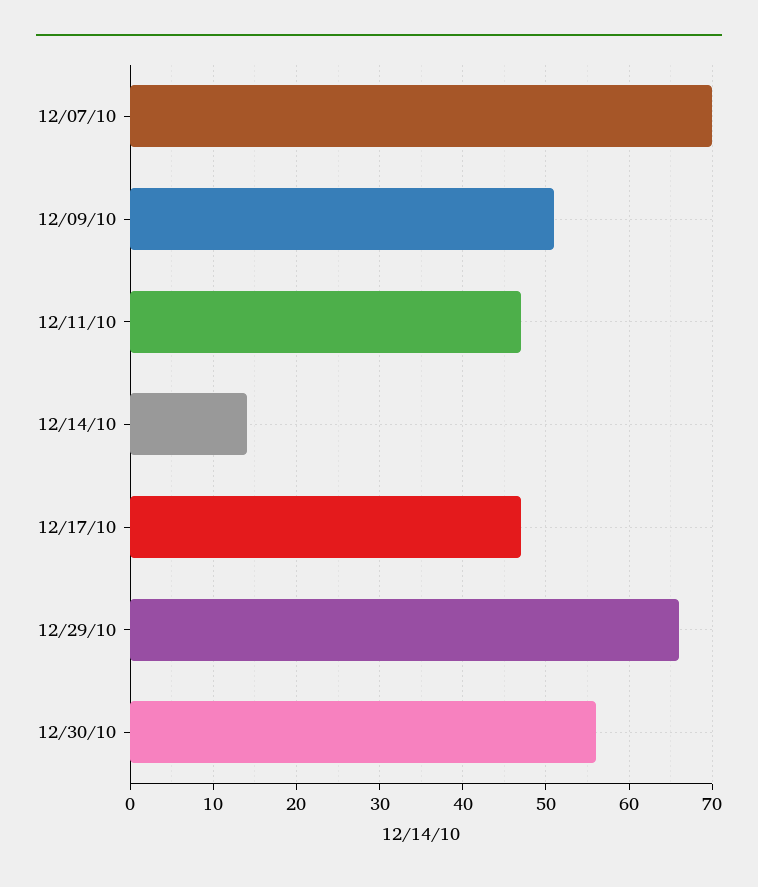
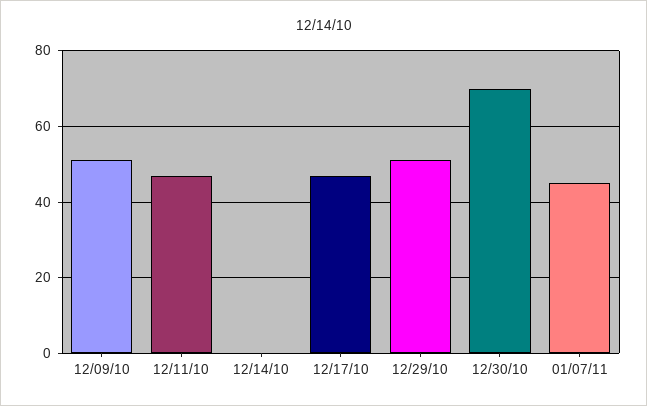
12/07/10: 70 -> none
12/14/10: 14 -> 0
12/29/10: 66 -> 50
12/30/10: 56 -> 70
01/07/11: none -> 45

